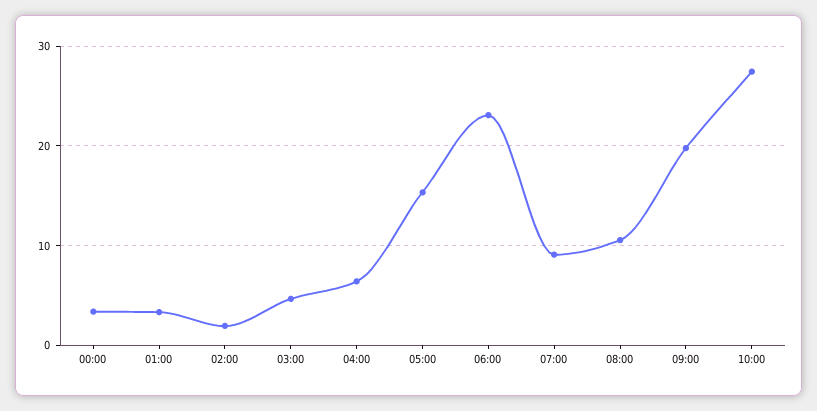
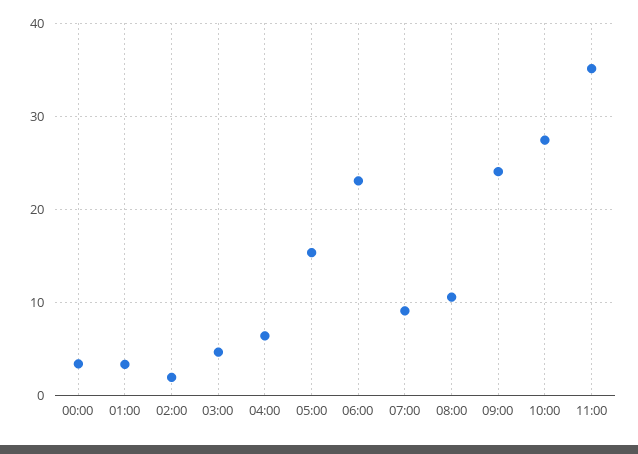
09:00: 20 -> 24
11:00: none -> 35

